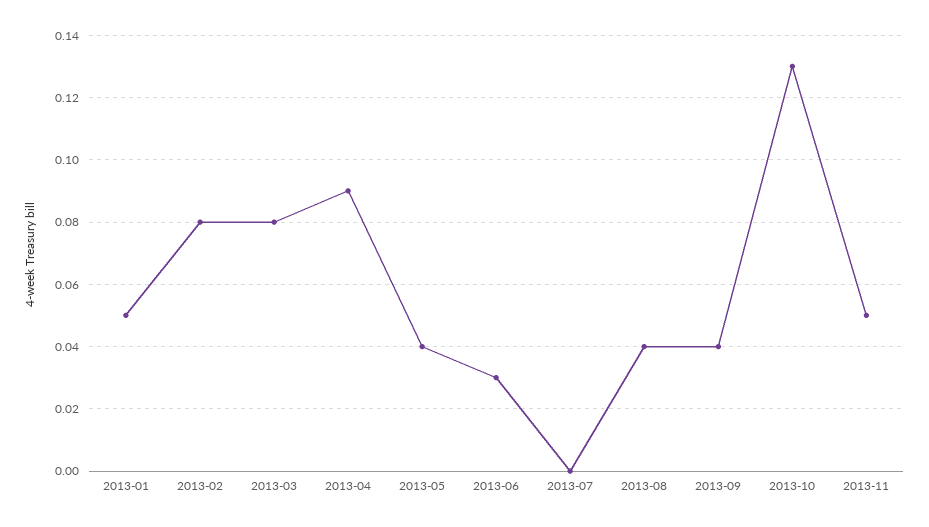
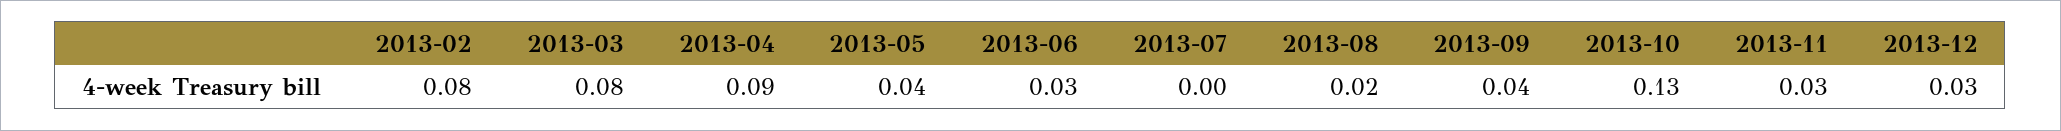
2013-01: 0.05 -> none
2013-08: 0.04 -> 0.02
2013-11: 0.05 -> 0.03
2013-12: none -> 0.03

